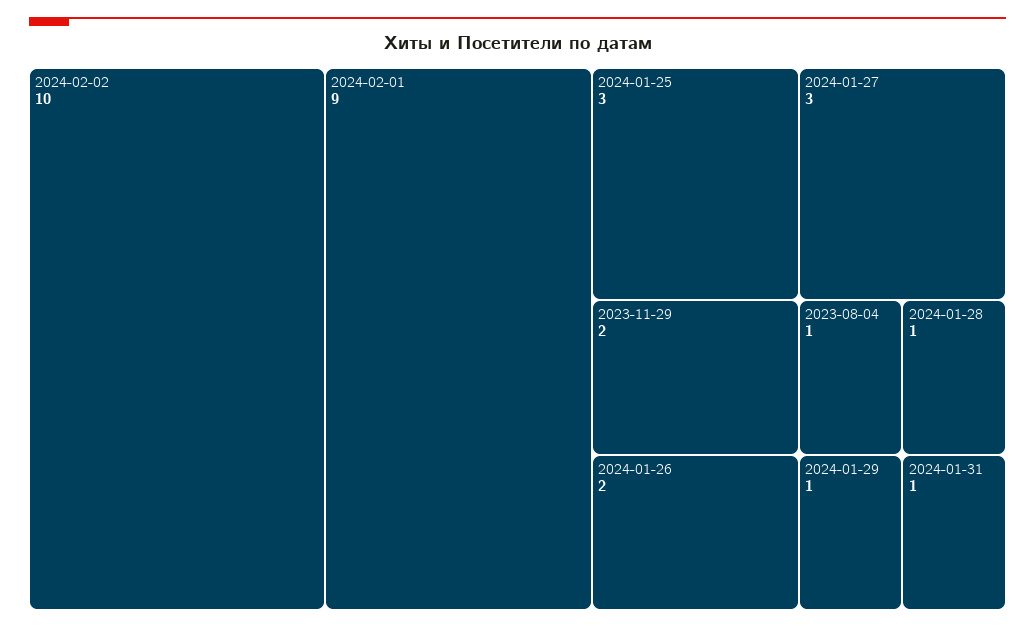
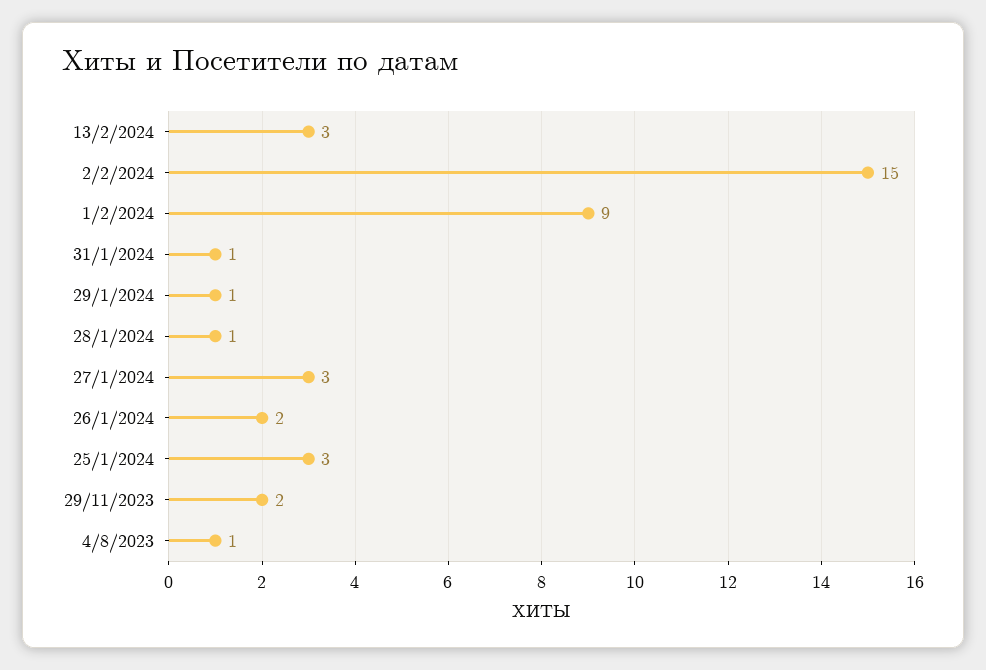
2024-02-02: 10 -> 15
13/2/2024: none -> 3

